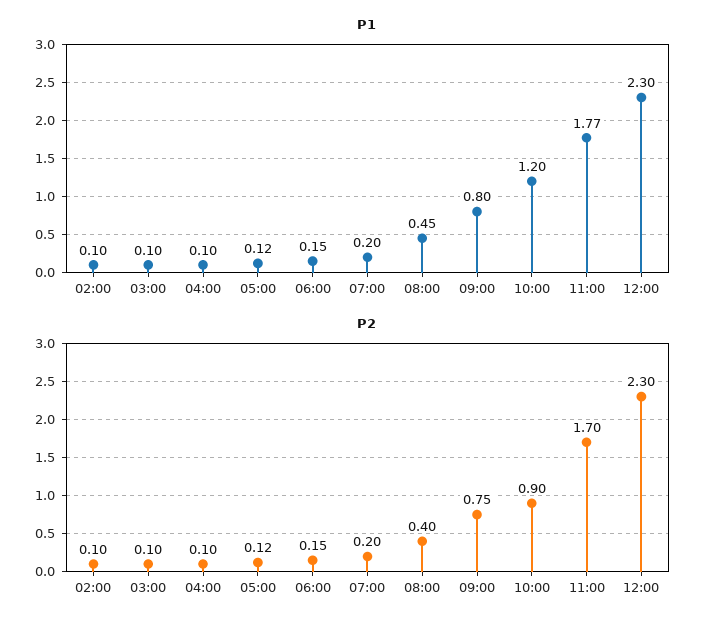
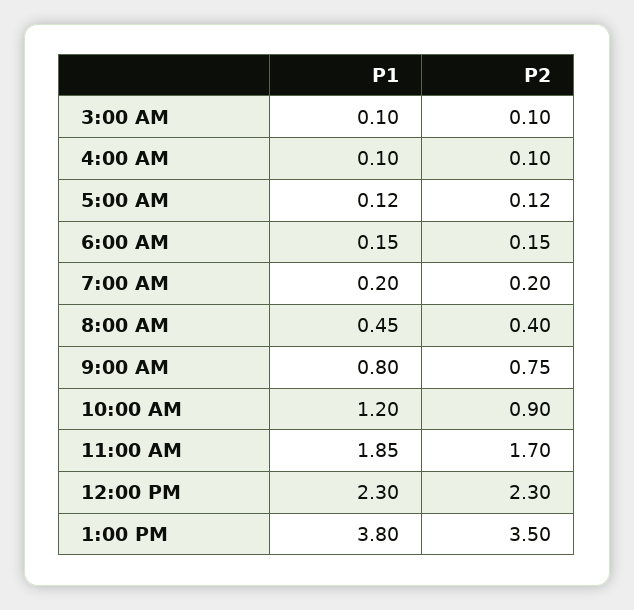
P1, 02:00: 0.1 -> none
P1, 11:00: 1.77 -> 1.85
P2, 02:00: 0.1 -> none
P1, 1:00 PM: none -> 3.8
P2, 1:00 PM: none -> 3.5

